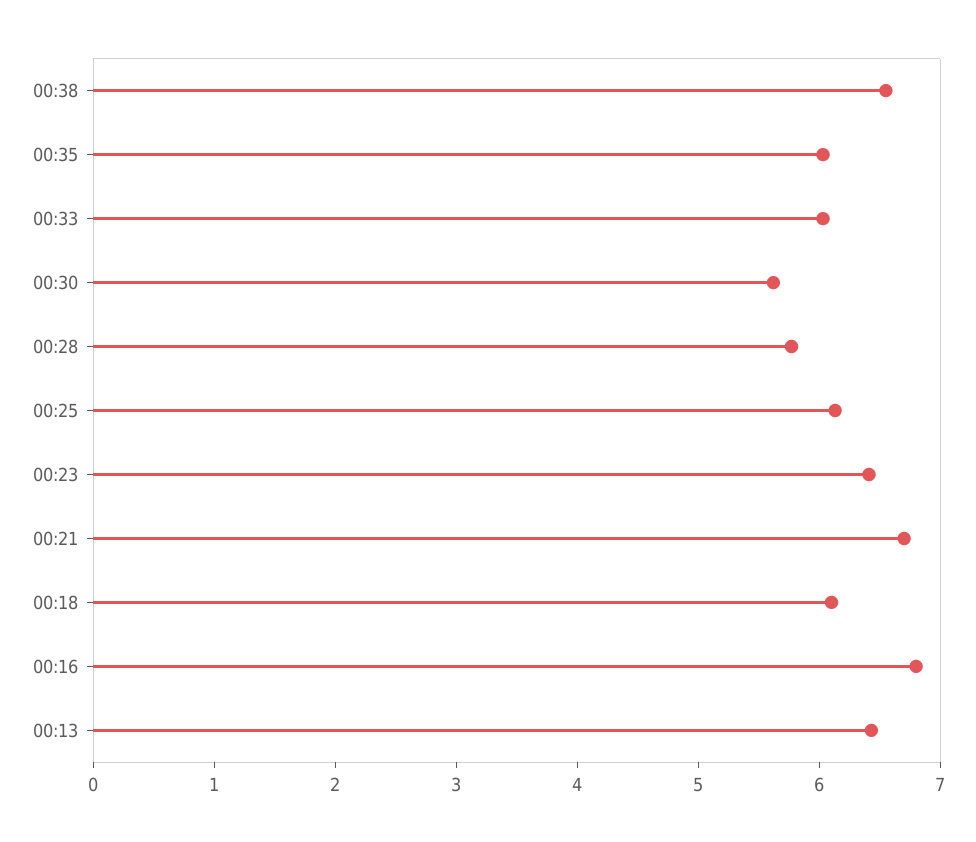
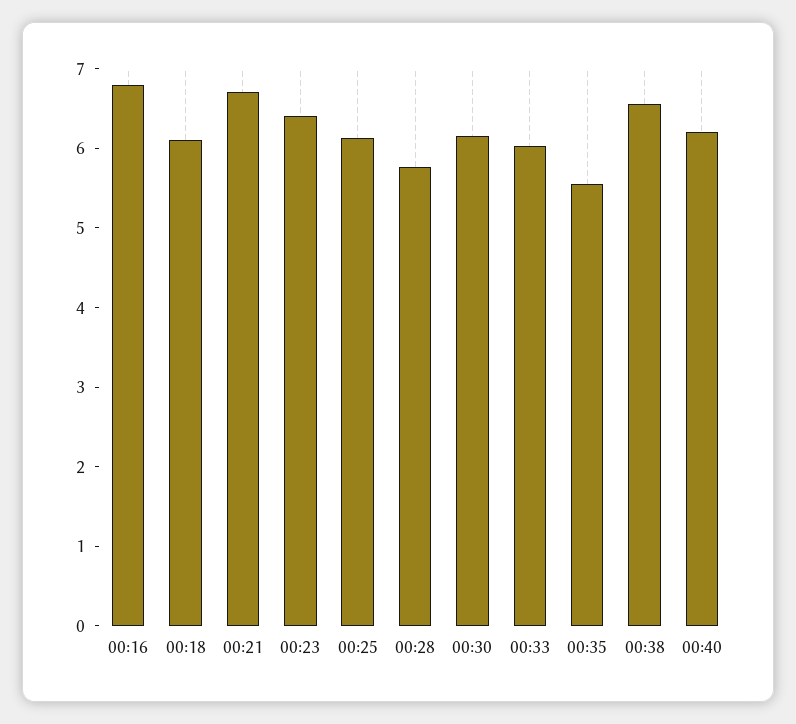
00:35: 6 -> 5.6
00:30: 5.6 -> 6.2
00:13: 6.4 -> none
00:40: none -> 6.2

